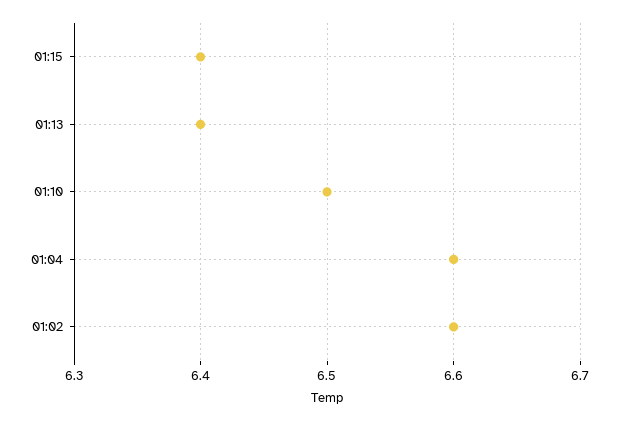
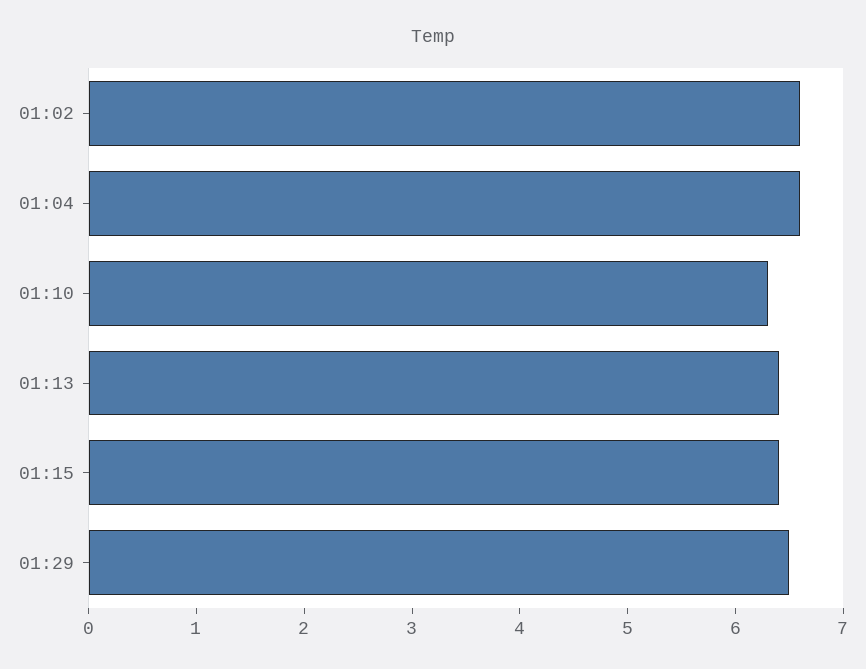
01:10: 6.5 -> 6.3
01:29: none -> 6.5

